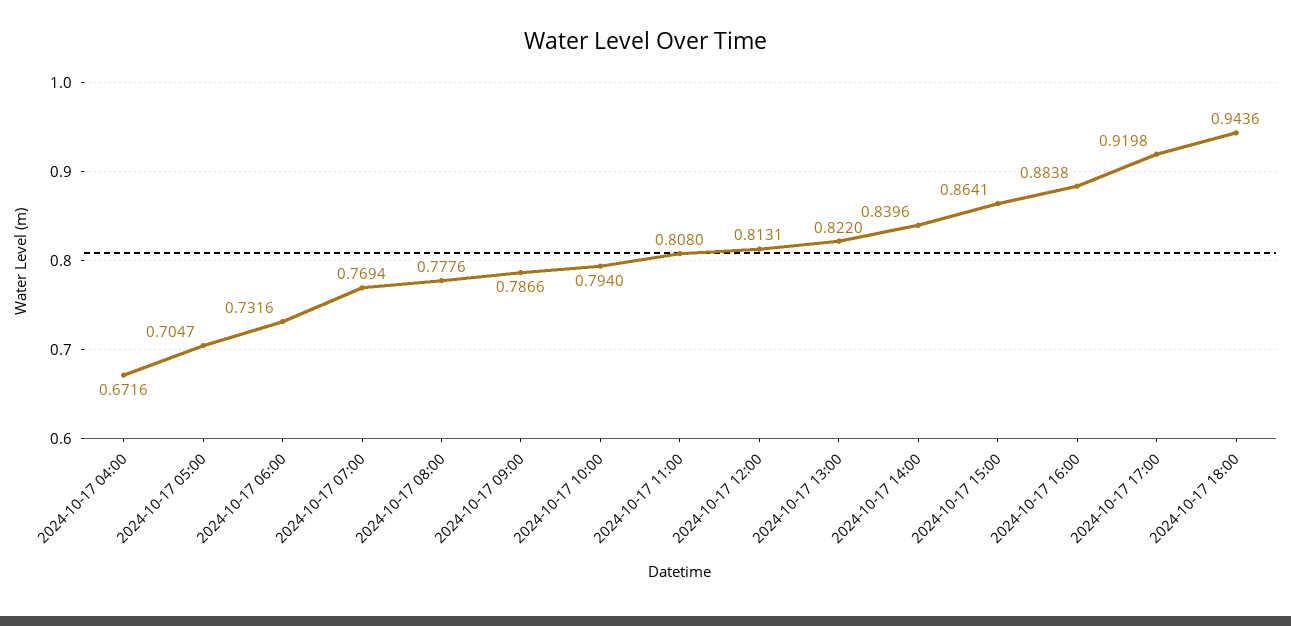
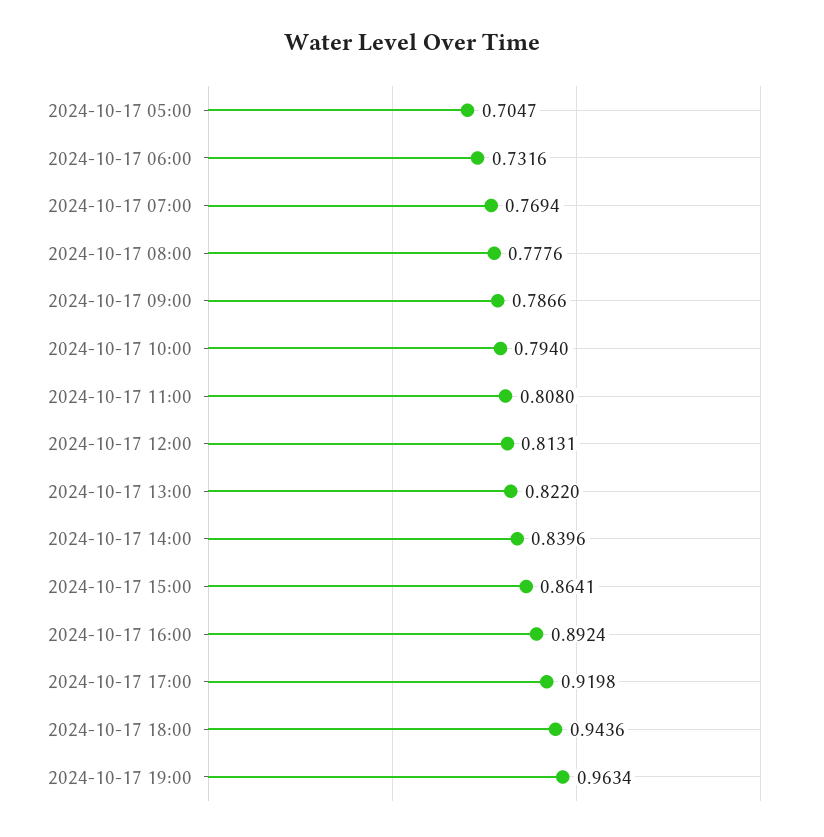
2024-10-17 04:00: 0.6716 -> none
2024-10-17 16:00: 0.8838 -> 0.8924
2024-10-17 19:00: none -> 0.9634

